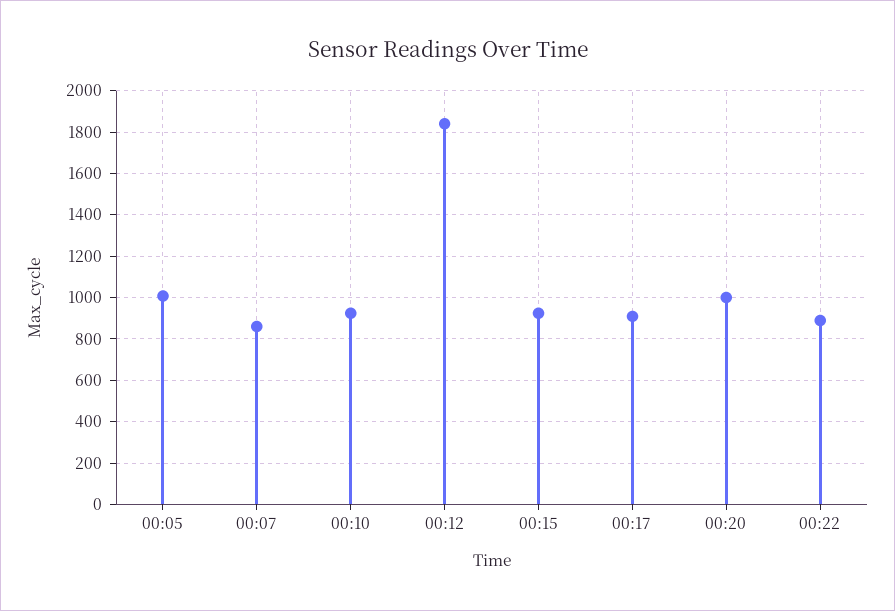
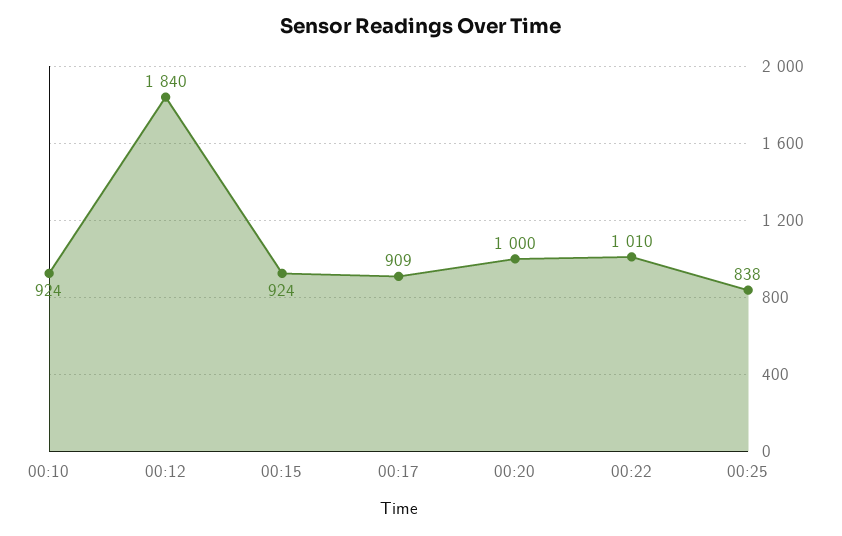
00:05: 1000 -> none
00:07: 850 -> none
00:22: 900 -> 1010
00:25: none -> 838

